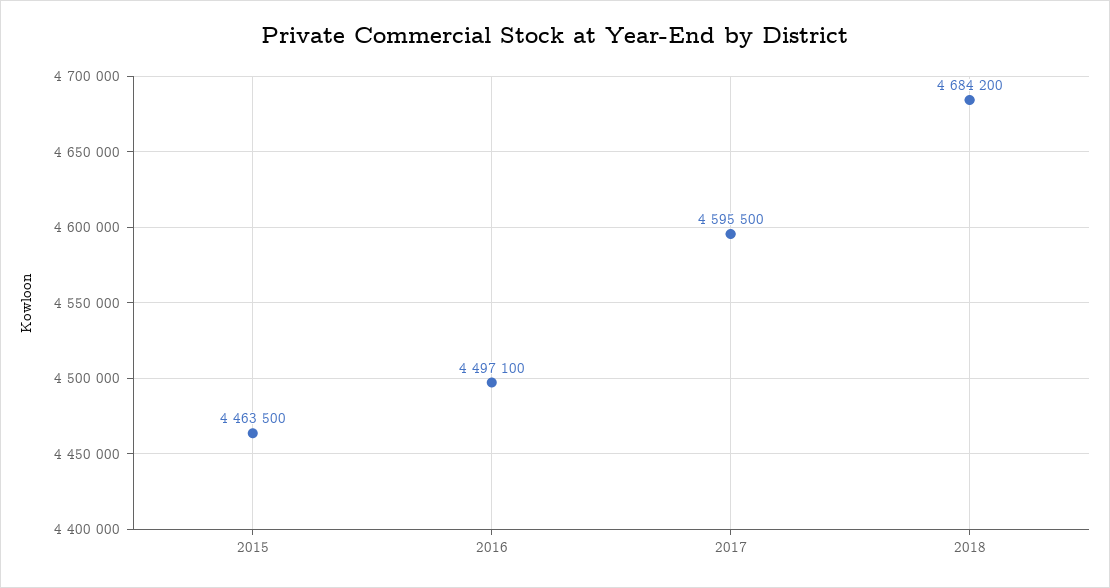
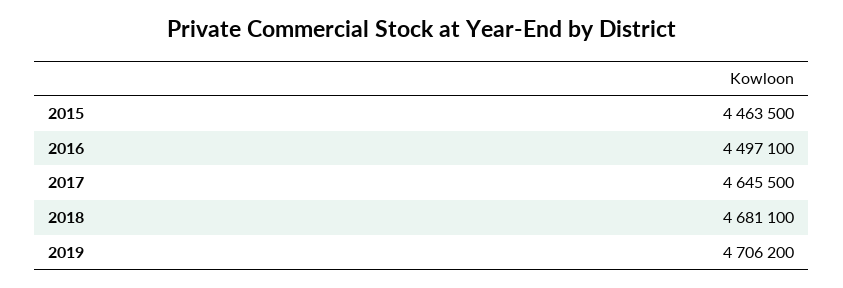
2017: 4595500 -> 4645500
2018: 4684200 -> 4681100
2019: none -> 4706200

